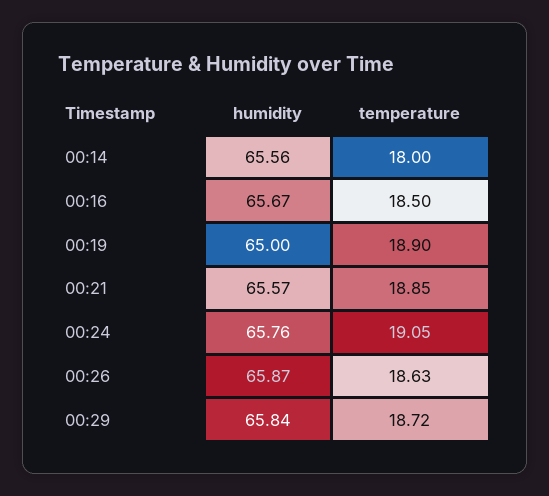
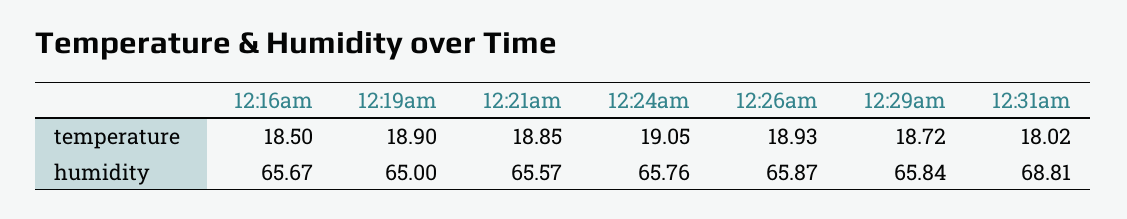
humidity, 00:14: 65.56 -> none
temperature, 00:14: 18 -> none
temperature, 00:26: 18.63 -> 18.93
temperature, 12:31am: none -> 18.02
humidity, 12:31am: none -> 68.81

